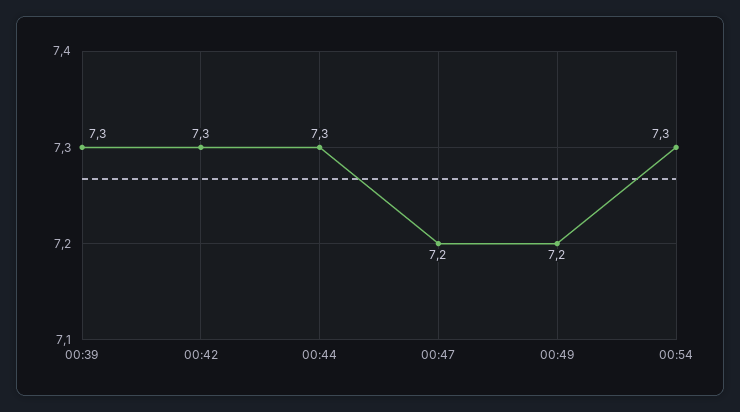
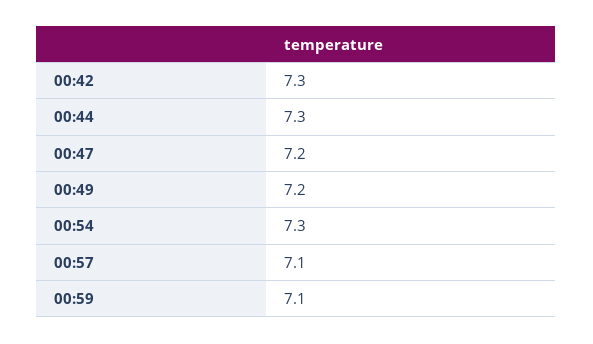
00:39: 7.3 -> none
00:57: none -> 7.1
00:59: none -> 7.1

